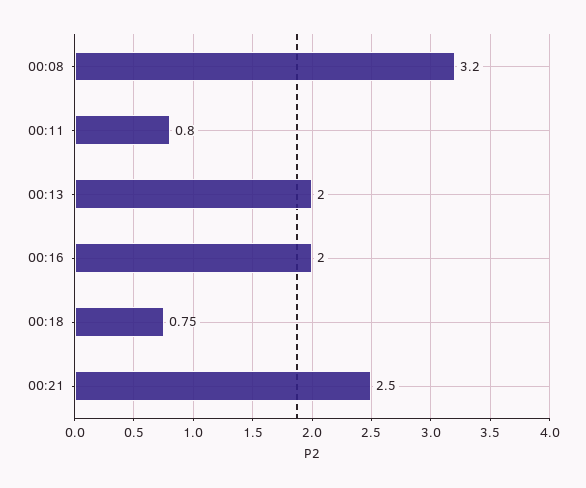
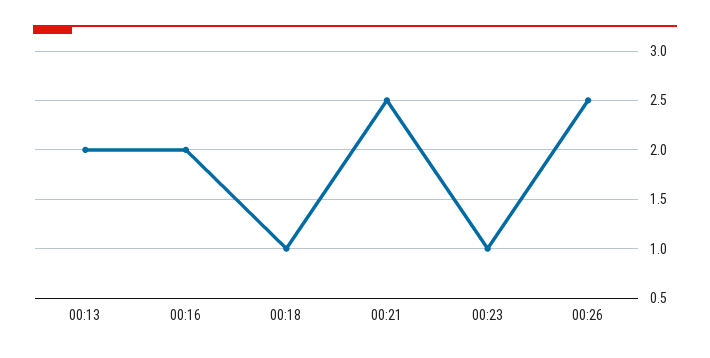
00:08: 3.2 -> none
00:11: 0.8 -> none
00:18: 0.75 -> 1
00:23: none -> 1
00:26: none -> 2.5

